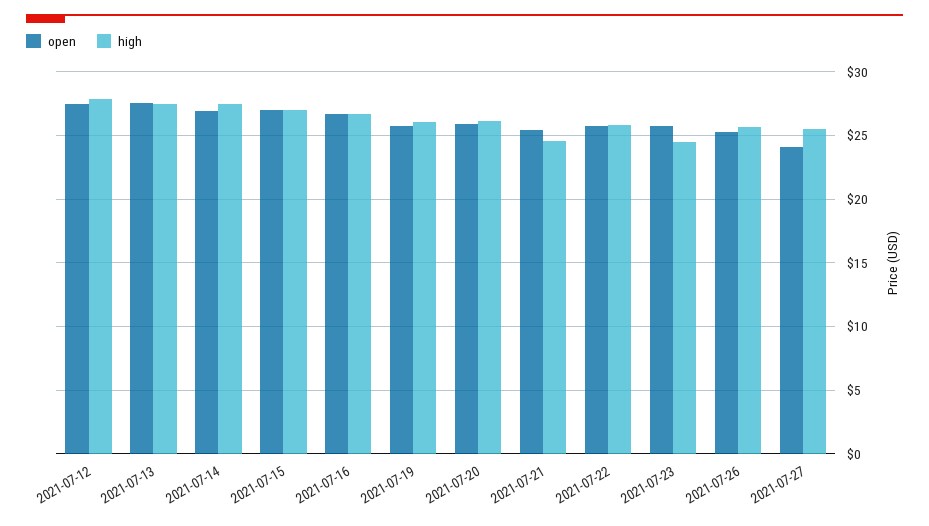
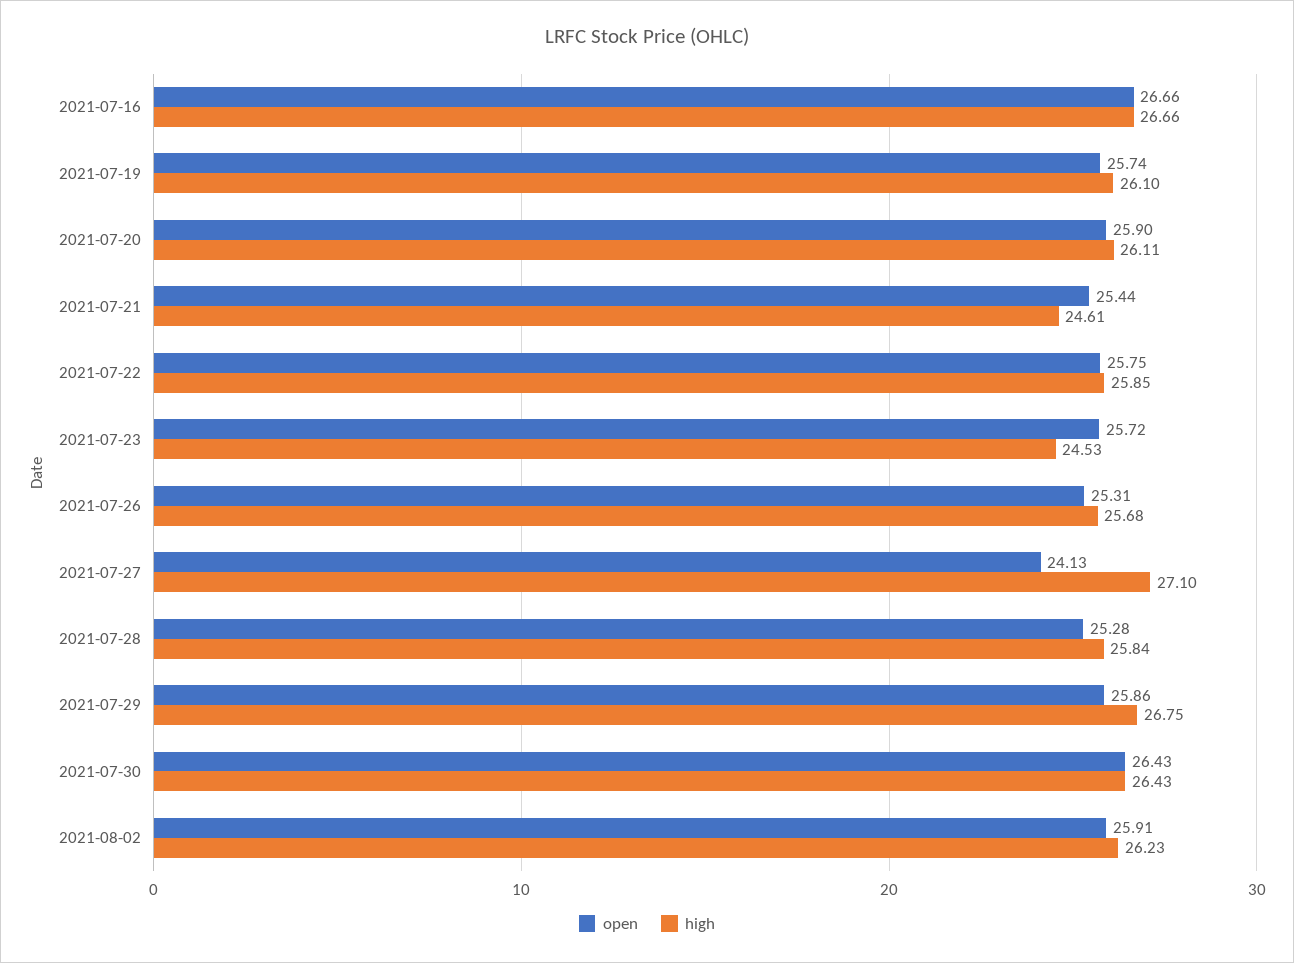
open, 2021-07-12: 27.5 -> none
high, 2021-07-12: 28 -> none
open, 2021-07-13: 27.5 -> none
high, 2021-07-13: 27.5 -> none
open, 2021-07-14: 27 -> none
high, 2021-07-14: 27.5 -> none
open, 2021-07-15: 27 -> none
high, 2021-07-15: 27 -> none
high, 2021-07-27: 25.5 -> 27.1
open, 2021-07-28: none -> 25.28
high, 2021-07-28: none -> 25.84
open, 2021-07-29: none -> 25.86
high, 2021-07-29: none -> 26.75
open, 2021-07-30: none -> 26.43
high, 2021-07-30: none -> 26.43
open, 2021-08-02: none -> 25.91
high, 2021-08-02: none -> 26.23

